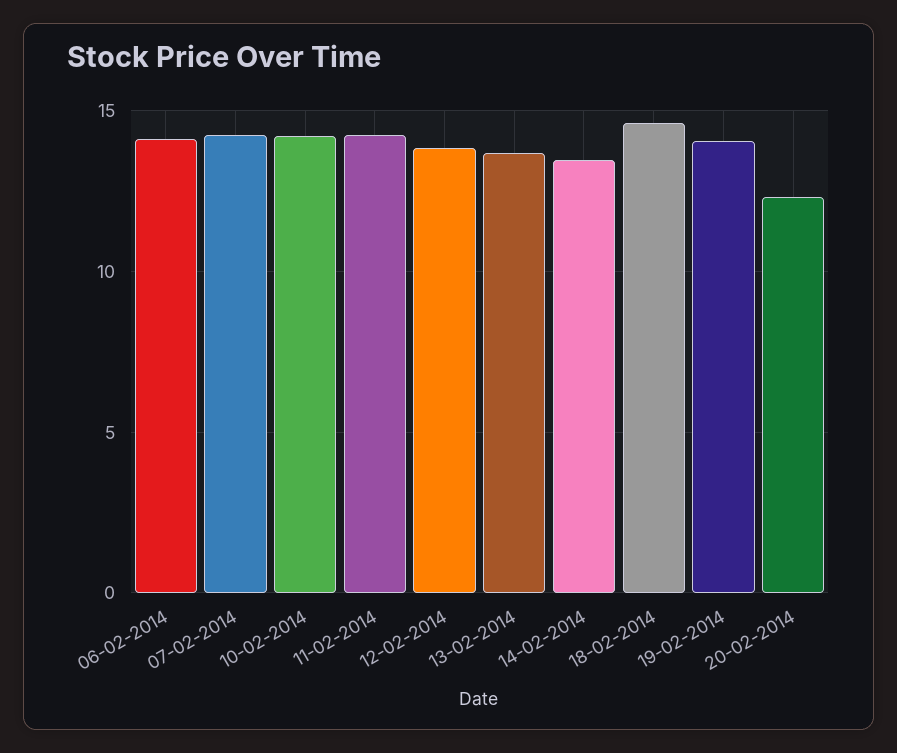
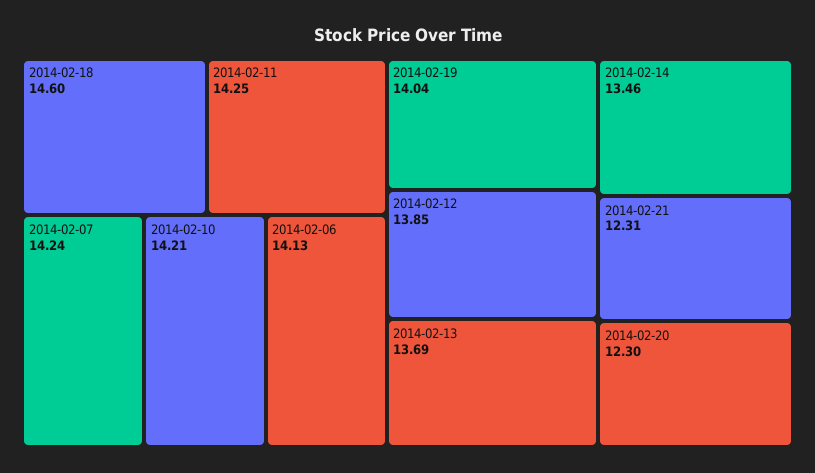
2014-02-21: none -> 12.31

